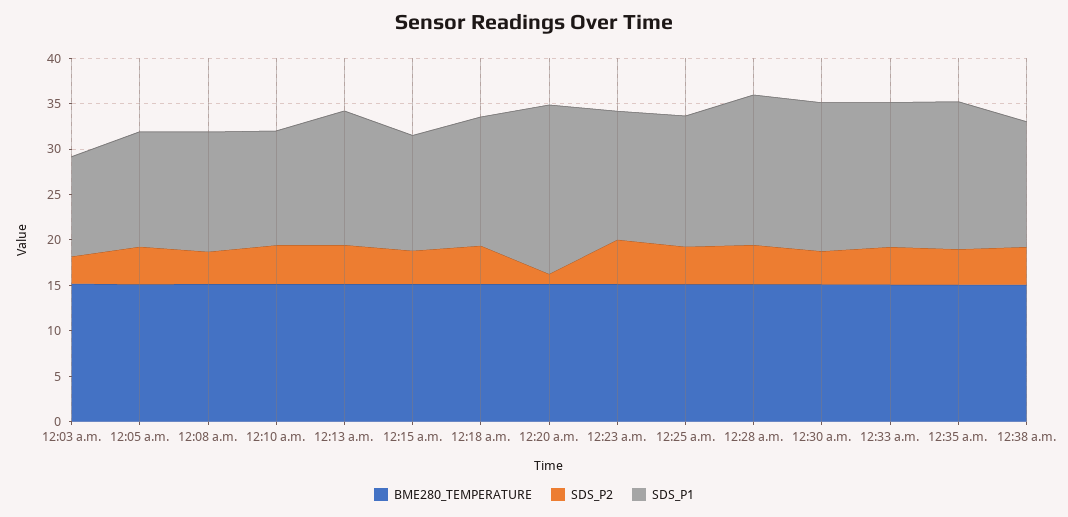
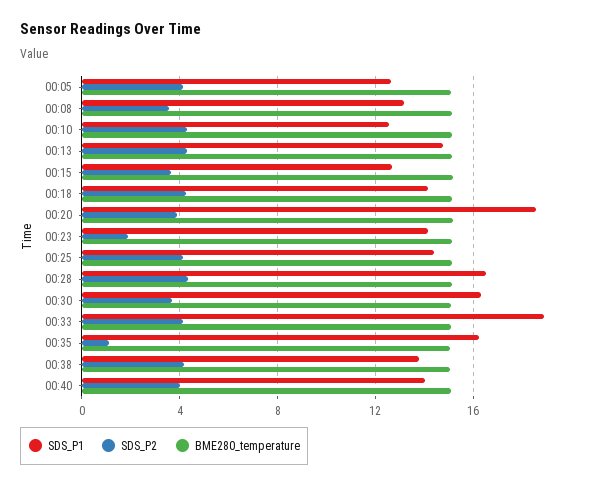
BME280_TEMPERATURE, 12:03 a.m.: 15 -> none
SDS_P2, 12:03 a.m.: 3 -> none
SDS_P1, 12:03 a.m.: 11 -> none
SDS_P2, 12:20 a.m.: 1 -> 4
SDS_P2, 12:23 a.m.: 5 -> 2
SDS_P1, 12:33 a.m.: 16 -> 19
SDS_P2, 12:35 a.m.: 4 -> 1
SDS_P1, 00:40: none -> 14
SDS_P2, 00:40: none -> 4
BME280_TEMPERATURE, 00:40: none -> 15

